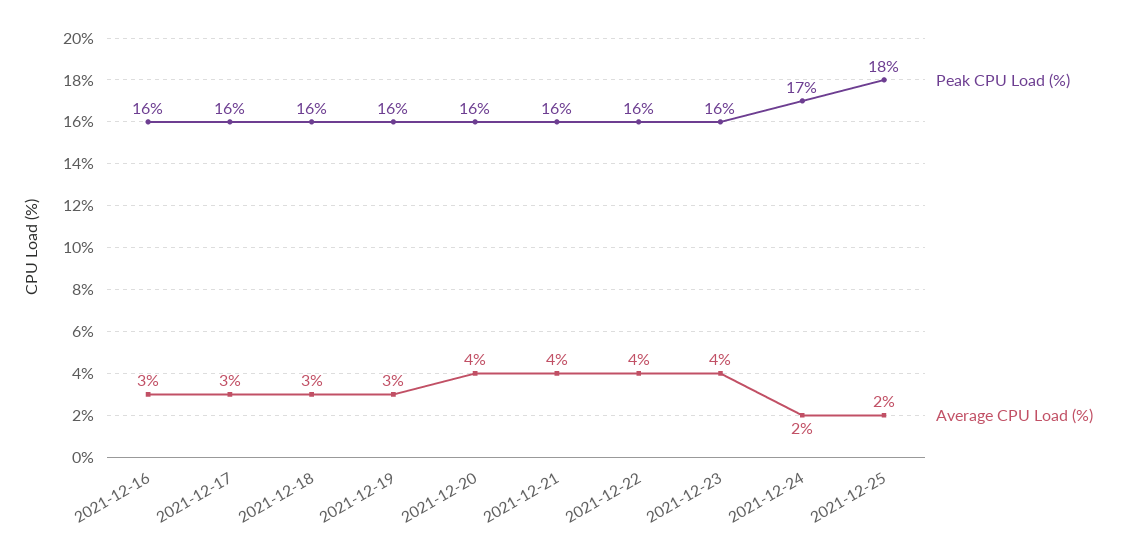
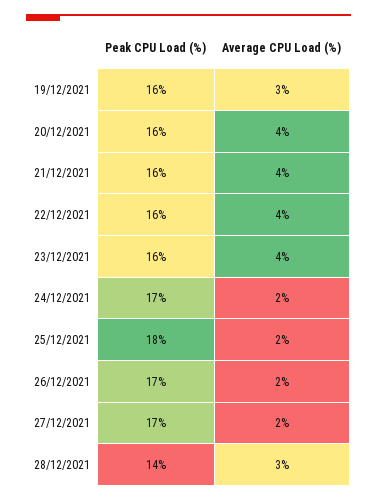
Peak CPU Load (%), 2021-12-16: 16 -> none
Average CPU Load (%), 2021-12-16: 3 -> none
Peak CPU Load (%), 2021-12-17: 16 -> none
Average CPU Load (%), 2021-12-17: 3 -> none
Peak CPU Load (%), 2021-12-18: 16 -> none
Average CPU Load (%), 2021-12-18: 3 -> none
Peak CPU Load (%), 26/12/2021: none -> 17
Average CPU Load (%), 26/12/2021: none -> 2
Peak CPU Load (%), 27/12/2021: none -> 17
Average CPU Load (%), 27/12/2021: none -> 2
Peak CPU Load (%), 28/12/2021: none -> 14
Average CPU Load (%), 28/12/2021: none -> 3

